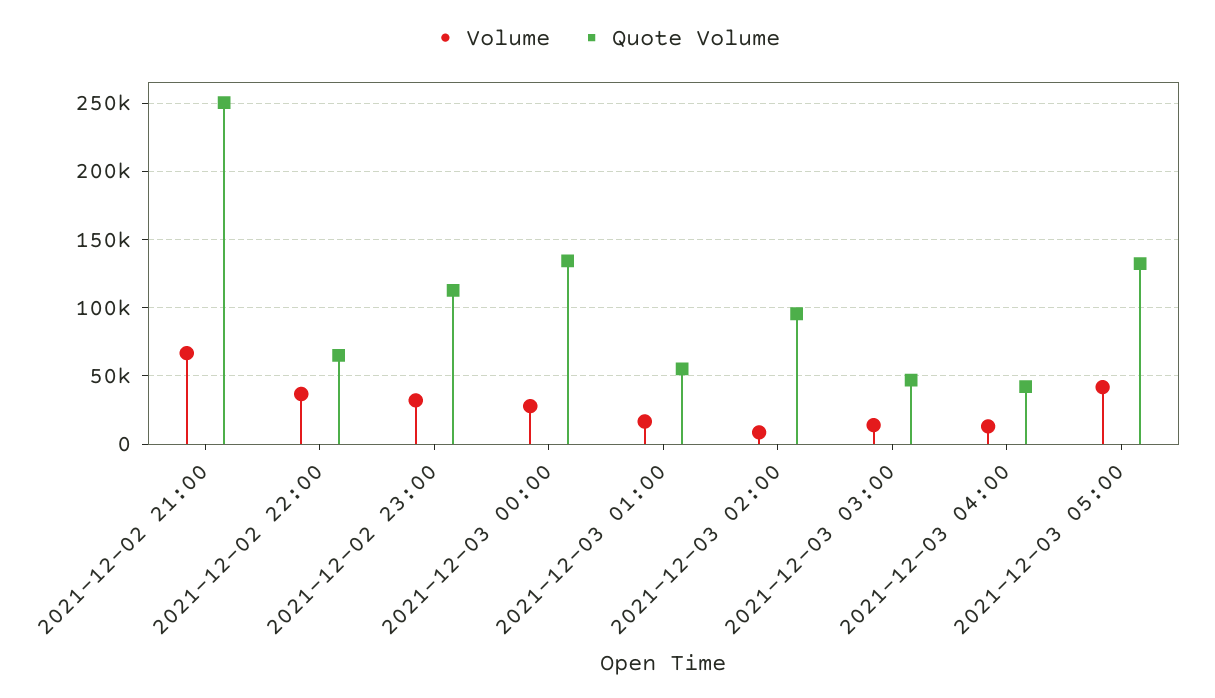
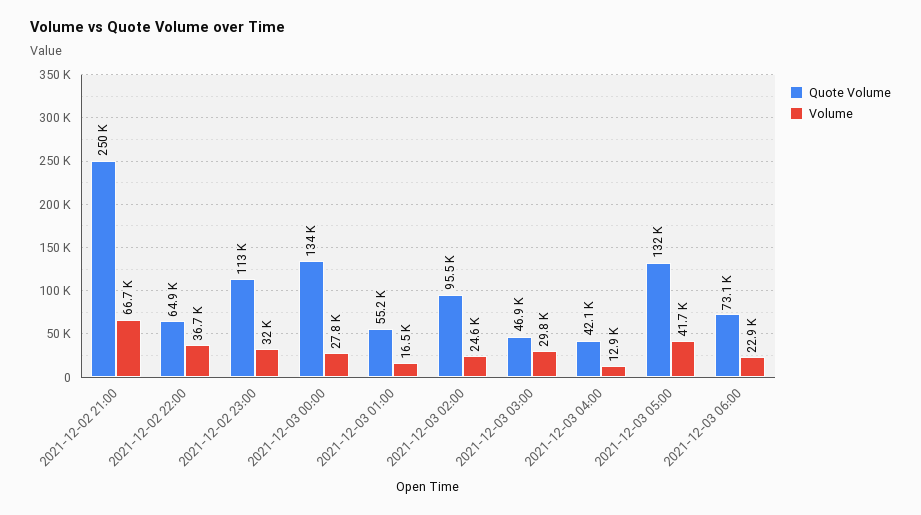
Volume, 2021-12-03 02:00: 10000 -> 24600
Volume, 2021-12-03 03:00: 15000 -> 29800
Quote Volume, 2021-12-03 06:00: none -> 73100
Volume, 2021-12-03 06:00: none -> 22900

